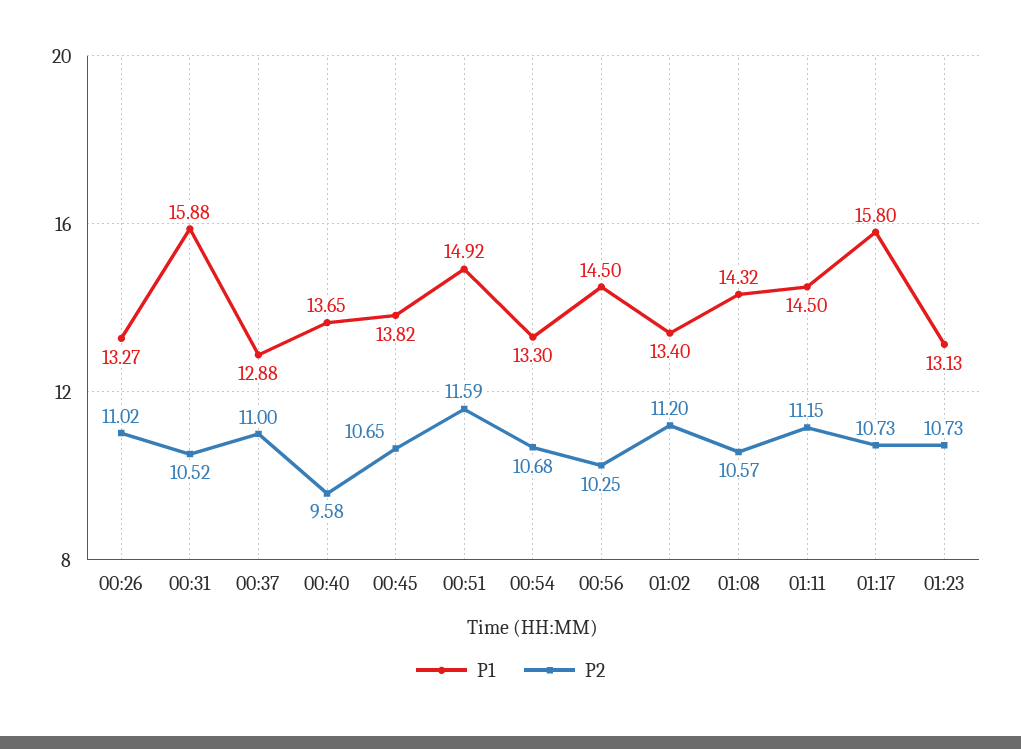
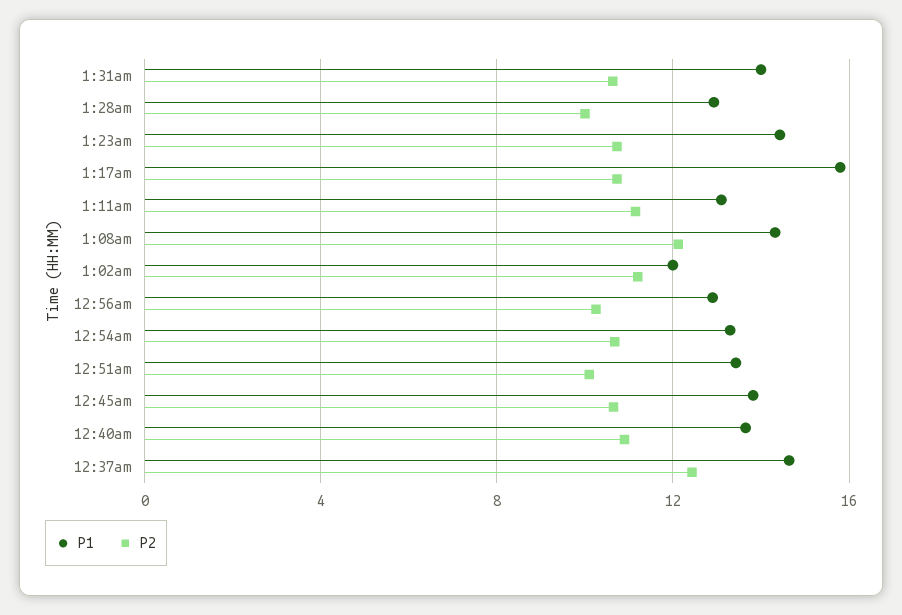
P1, 00:26: 13.27 -> none
P2, 00:26: 11.02 -> none
P1, 00:31: 15.88 -> none
P2, 00:31: 10.52 -> none
P1, 00:37: 12.88 -> 14.5
P2, 00:37: 11 -> 12.5
P2, 00:40: 9.58 -> 11
P1, 00:51: 14.92 -> 13.5
P2, 00:51: 11.59 -> 10
P1, 00:56: 14.5 -> 13
P1, 01:02: 13.4 -> 12
P2, 01:08: 10.57 -> 12
P1, 01:11: 14.5 -> 13
P1, 01:23: 13.13 -> 14.5
P1, 1:31am: none -> 14
P2, 1:31am: none -> 10.5
P1, 1:28am: none -> 13
P2, 1:28am: none -> 10

